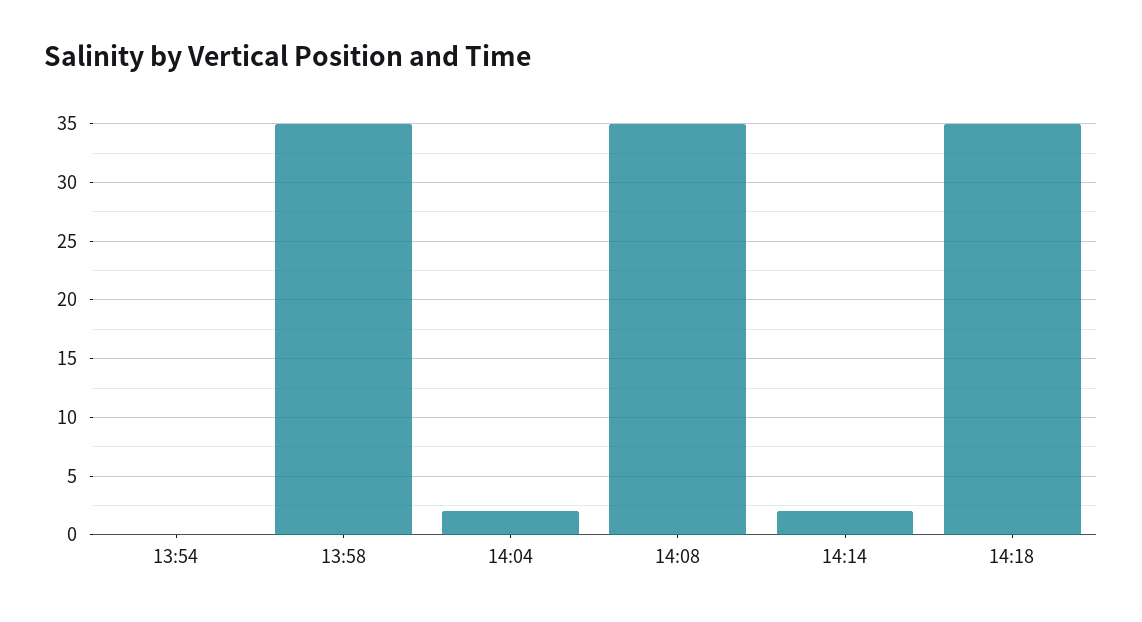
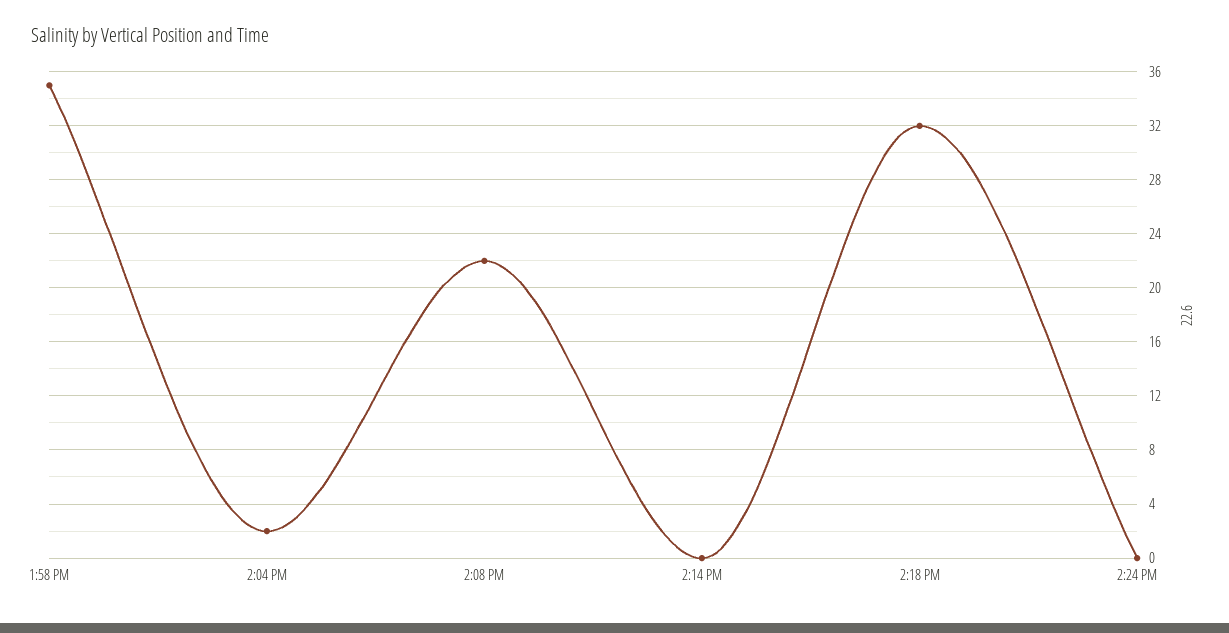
13:54: 0 -> none
14:08: 35 -> 22
14:14: 2 -> 0
14:18: 35 -> 32
2:24 PM: none -> 0

